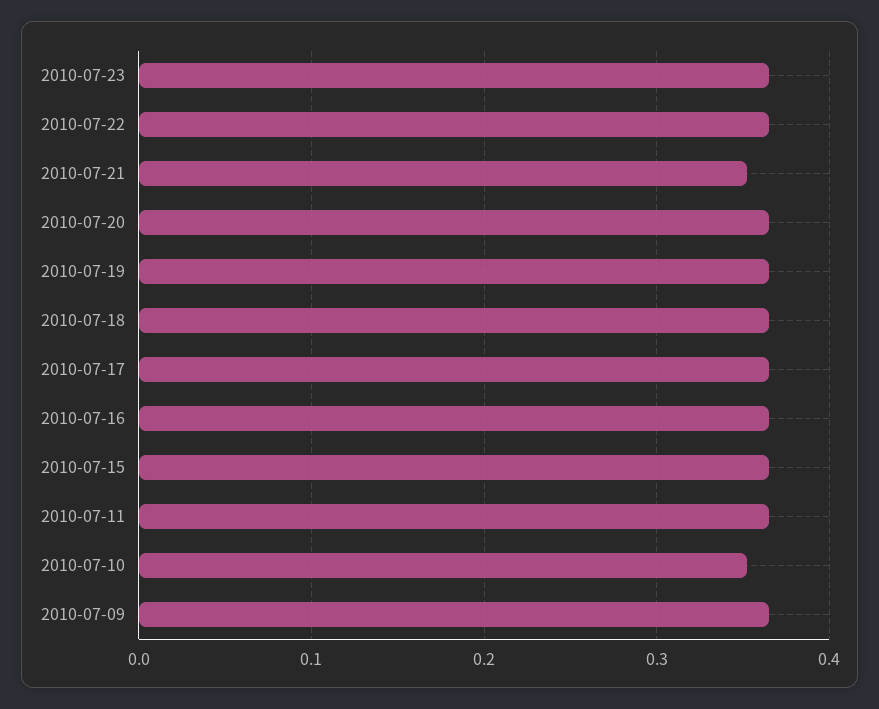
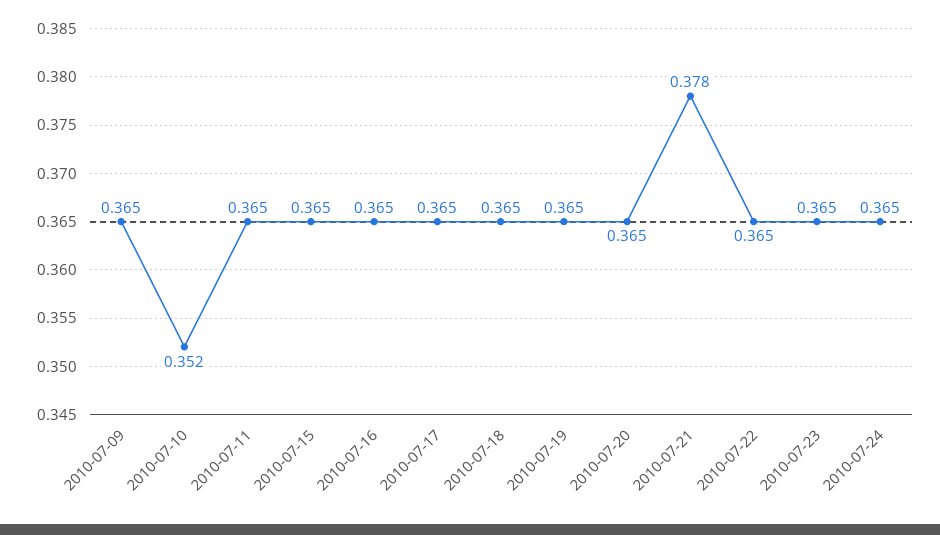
2010-07-21: 0.35 -> 0.378
2010-07-24: none -> 0.365

